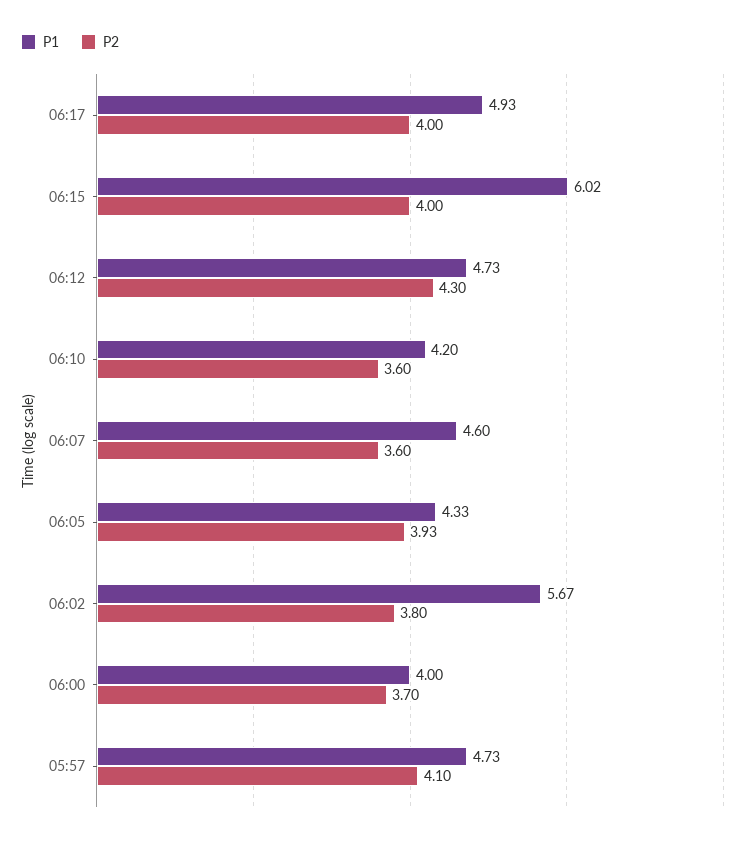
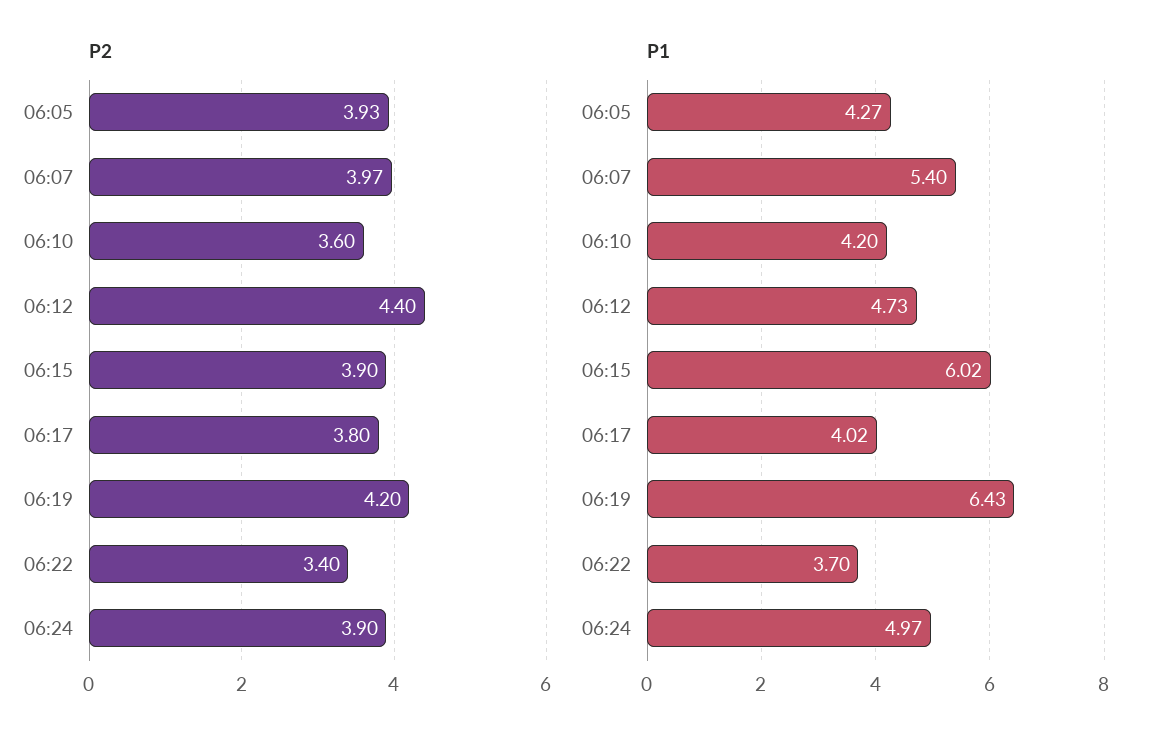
P1, 06:17: 4.93 -> 4.02
P2, 06:17: 4 -> 3.8
P2, 06:15: 4 -> 3.9
P2, 06:12: 4.3 -> 4.4
P1, 06:07: 4.6 -> 5.4
P2, 06:07: 3.6 -> 3.97
P1, 06:05: 4.33 -> 4.27
P1, 06:02: 5.67 -> none
P2, 06:02: 3.8 -> none
P1, 06:00: 4 -> none
P2, 06:00: 3.7 -> none
P1, 05:57: 4.73 -> none
P2, 05:57: 4.1 -> none
P2, 06:19: none -> 4.2
P2, 06:22: none -> 3.4
P2, 06:24: none -> 3.9
P1, 06:19: none -> 6.43
P1, 06:22: none -> 3.7
P1, 06:24: none -> 4.97

